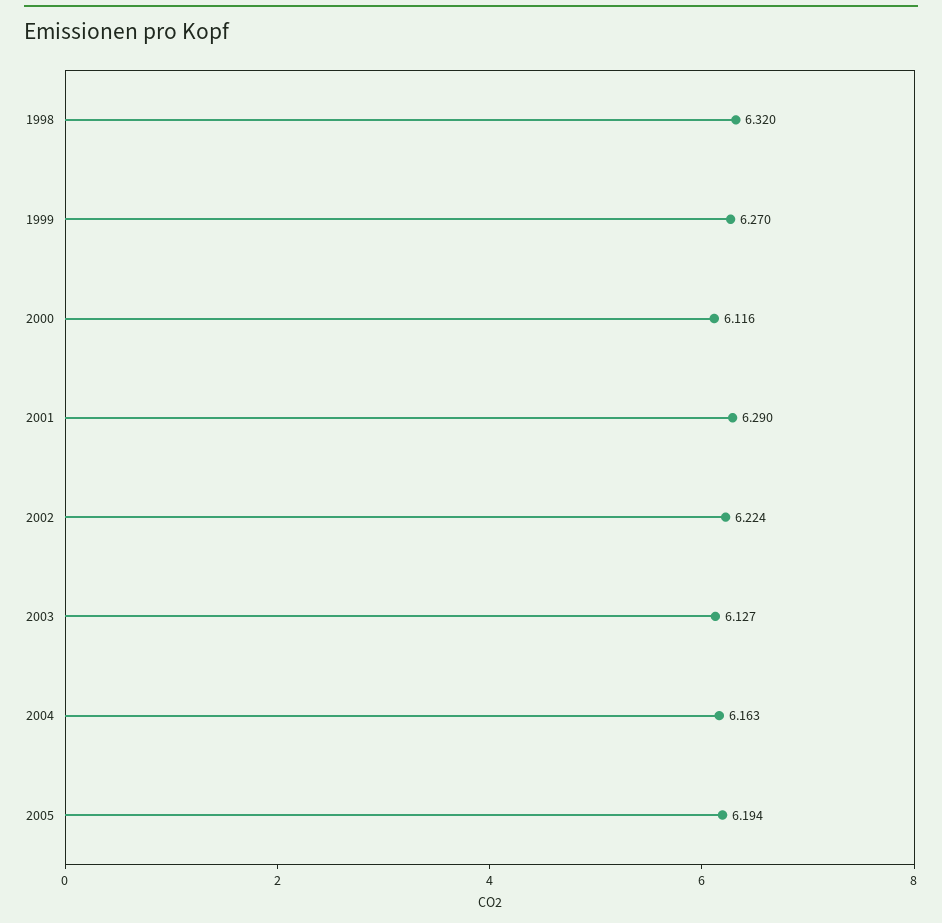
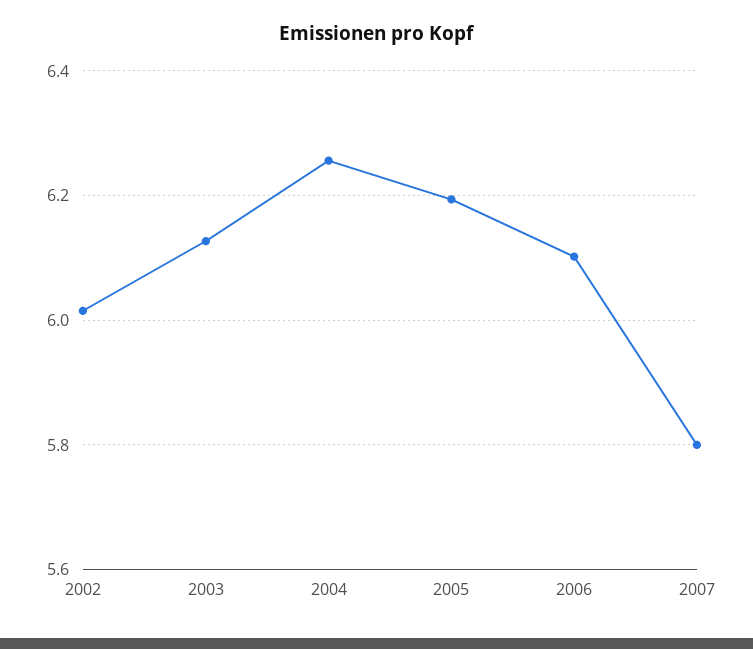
1998: 6.32 -> none
1999: 6.27 -> none
2000: 6.116 -> none
2001: 6.29 -> none
2002: 6.224 -> 6.02
2004: 6.163 -> 6.26
2006: none -> 6.1
2007: none -> 5.8

